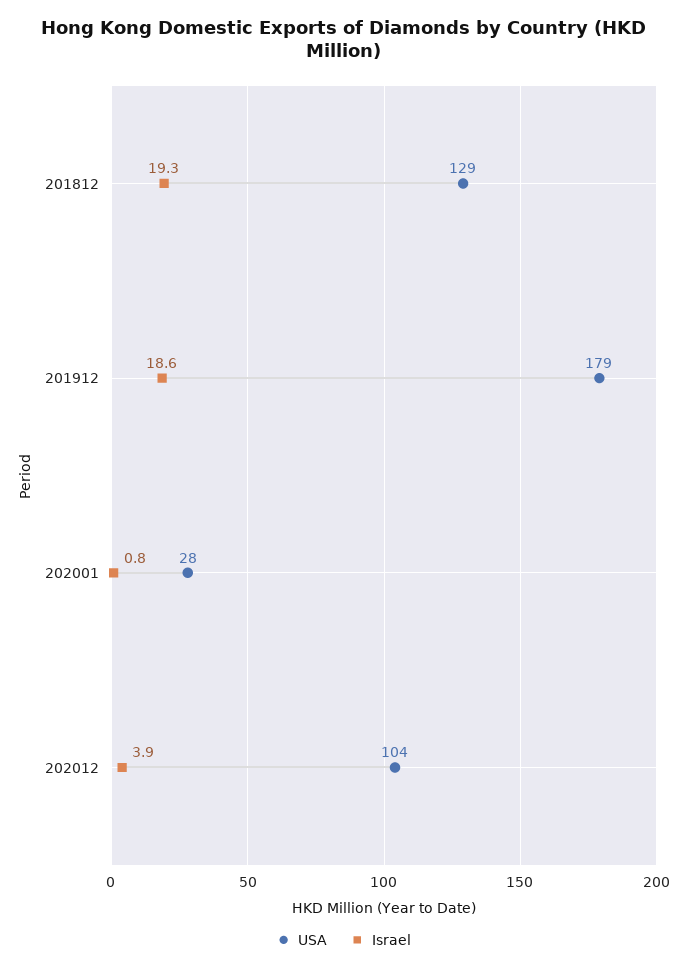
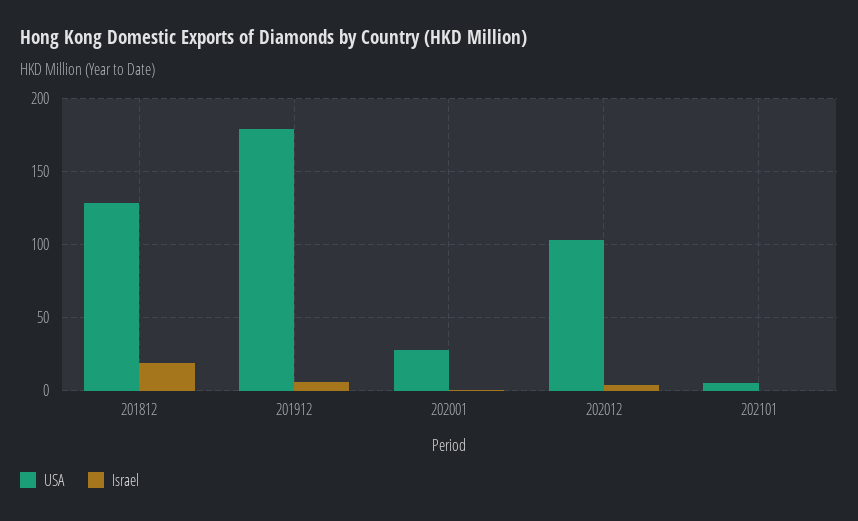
Israel, 201912: 18.6 -> 5
USA, 202101: none -> 5
Israel, 202101: none -> 0

